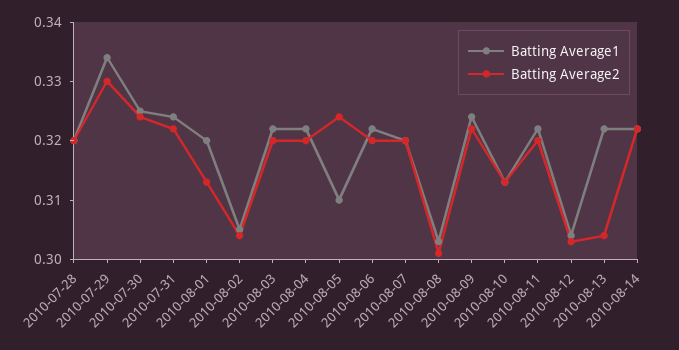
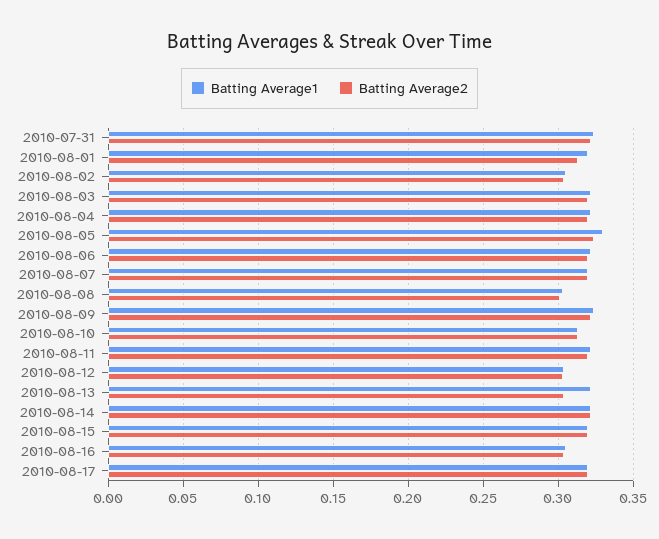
Batting Average1, 2010-07-28: 0.32 -> none
Batting Average2, 2010-07-28: 0.32 -> none
Batting Average1, 2010-07-29: 0.335 -> none
Batting Average2, 2010-07-29: 0.33 -> none
Batting Average1, 2010-07-30: 0.325 -> none
Batting Average2, 2010-07-30: 0.325 -> none
Batting Average1, 2010-08-05: 0.31 -> 0.33
Batting Average1, 2010-08-15: none -> 0.32
Batting Average2, 2010-08-15: none -> 0.32
Batting Average1, 2010-08-16: none -> 0.305
Batting Average2, 2010-08-16: none -> 0.305
Batting Average1, 2010-08-17: none -> 0.32
Batting Average2, 2010-08-17: none -> 0.32

